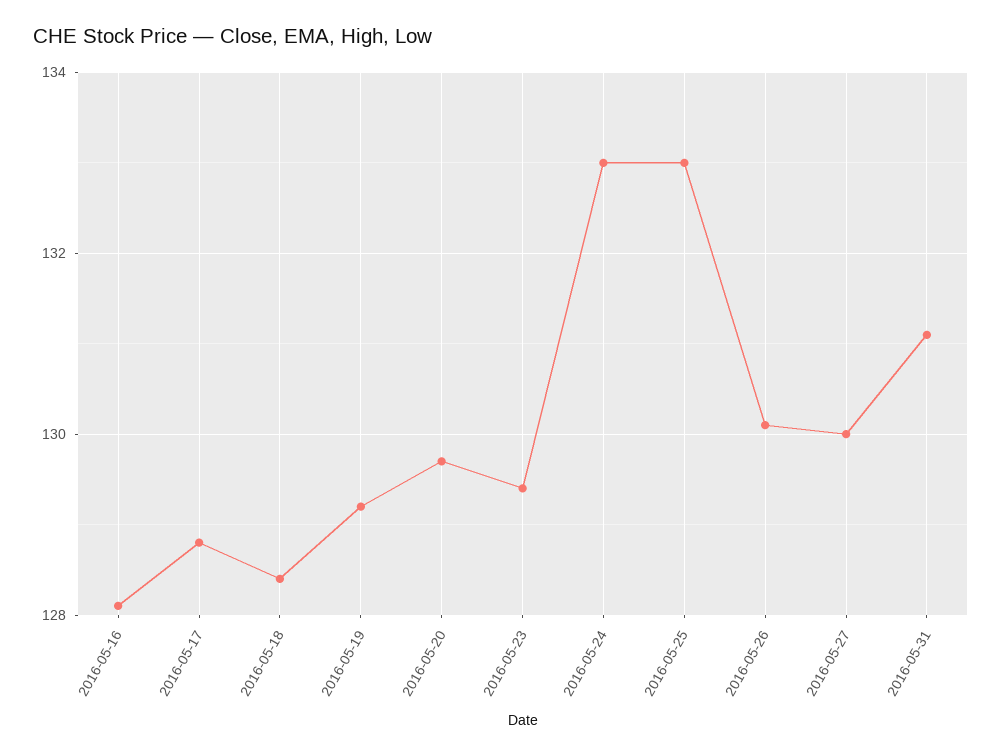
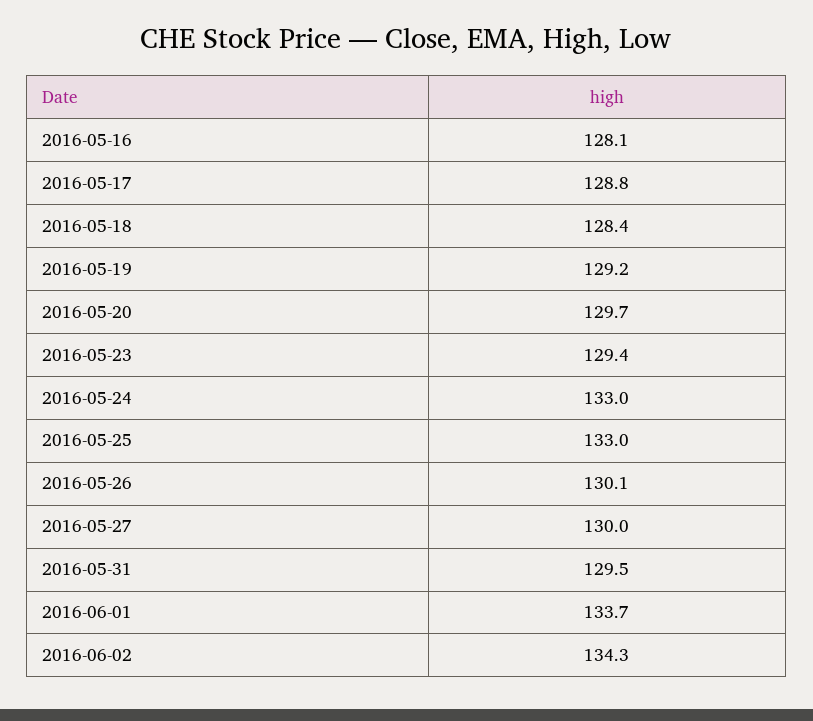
2016-05-31: 131 -> 129.5
2016-06-01: none -> 133.7
2016-06-02: none -> 134.3

